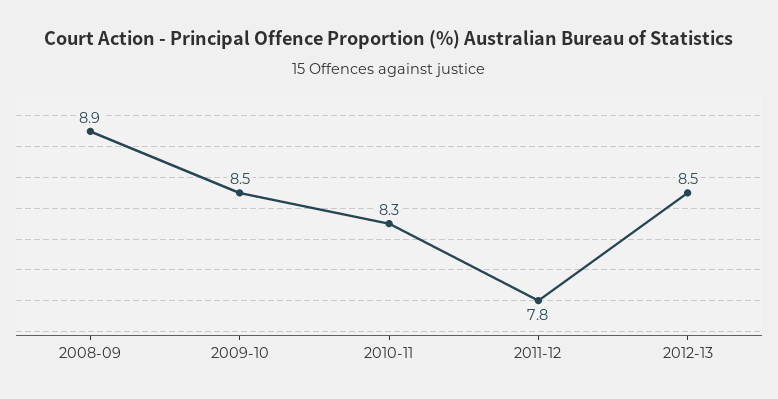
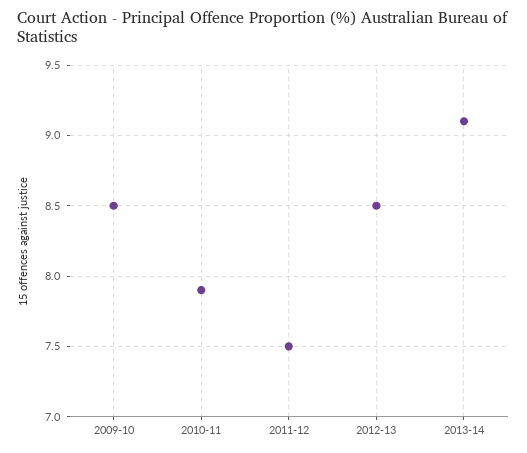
2008-09: 8.9 -> none
2010-11: 8.3 -> 7.9
2011-12: 7.8 -> 7.5
2013-14: none -> 9.1

